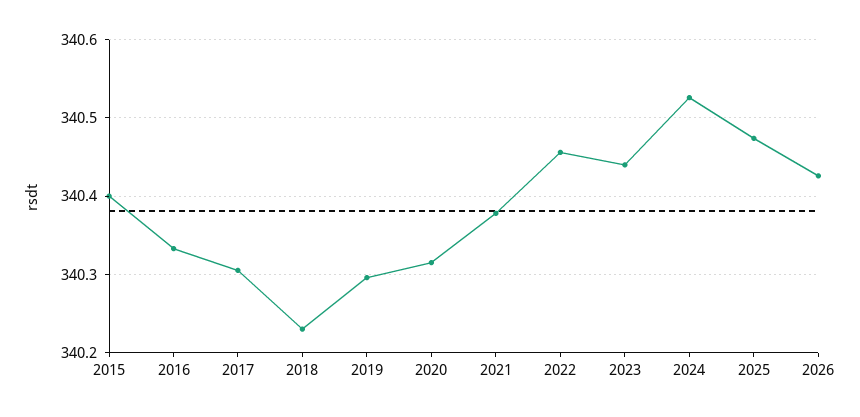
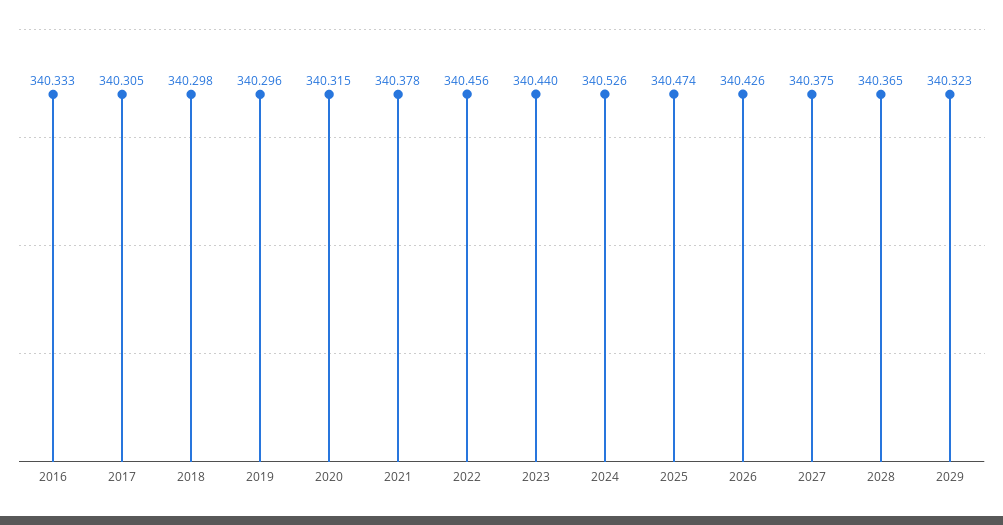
2015: 340.4 -> none
2018: 340.23 -> 340.298
2027: none -> 340.375
2028: none -> 340.365
2029: none -> 340.323

